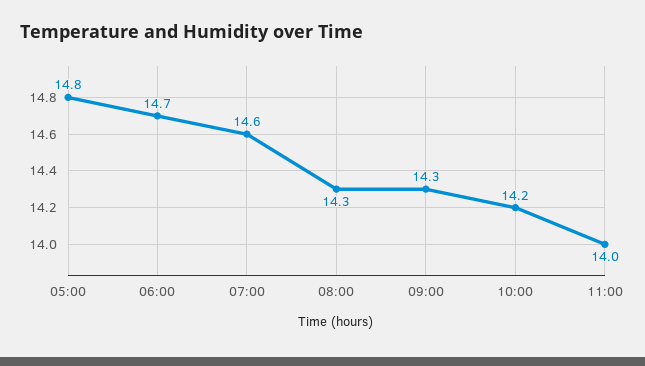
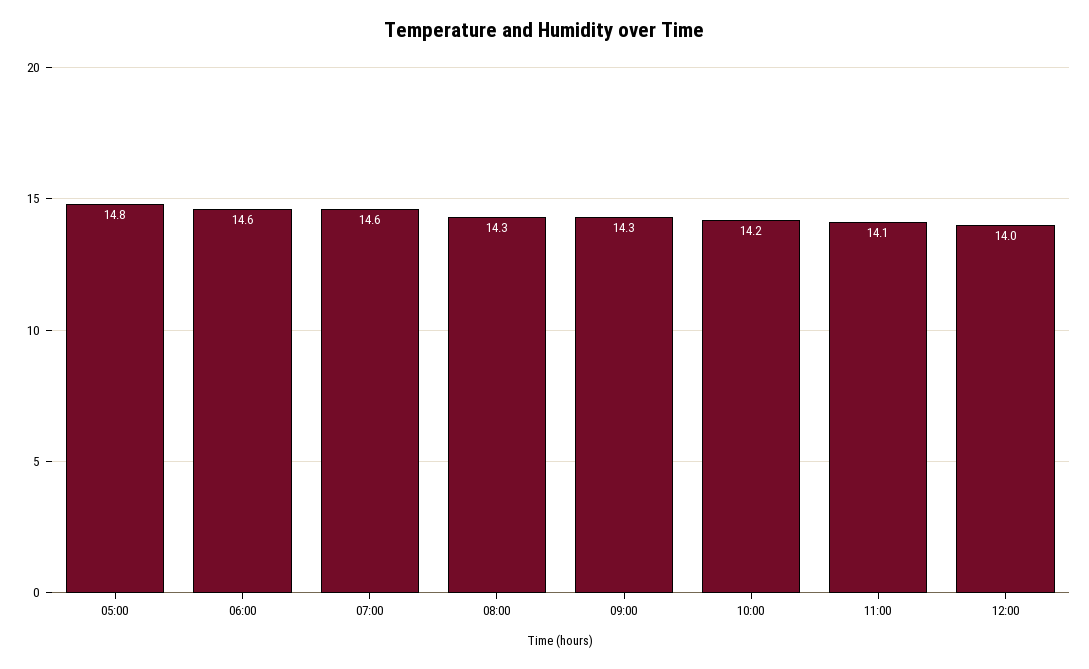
06:00: 14.7 -> 14.6
11:00: 14 -> 14.1
12:00: none -> 14

